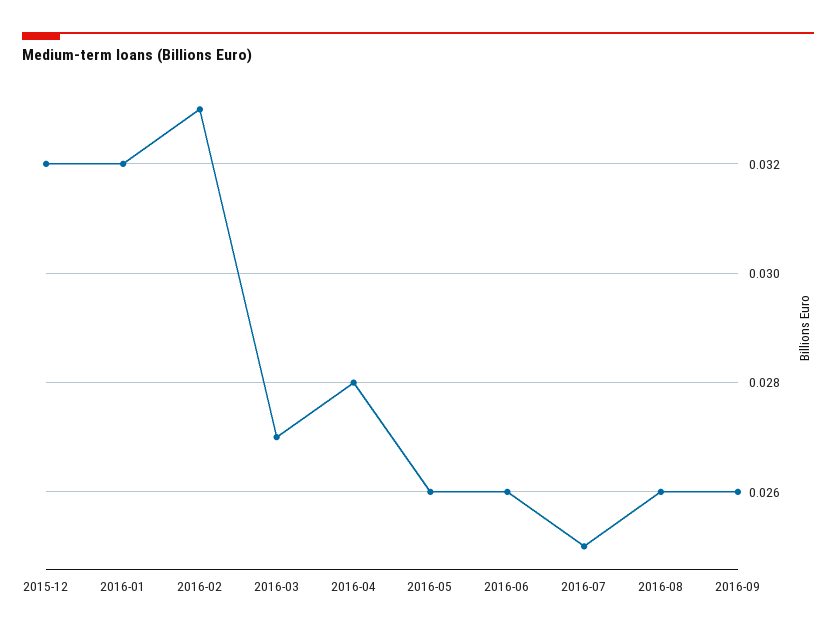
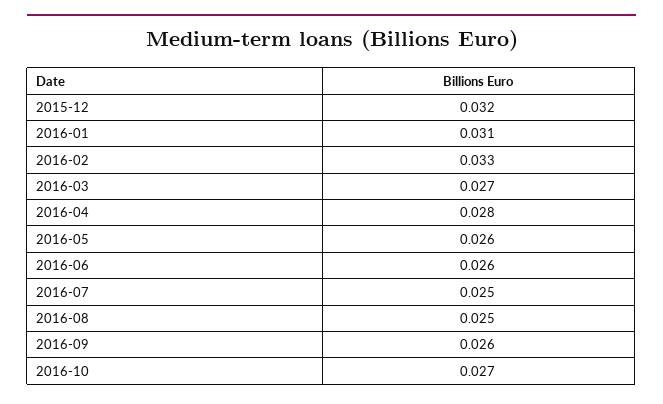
2016-01: 0.032 -> 0.031
2016-08: 0.026 -> 0.025
2016-10: none -> 0.027

